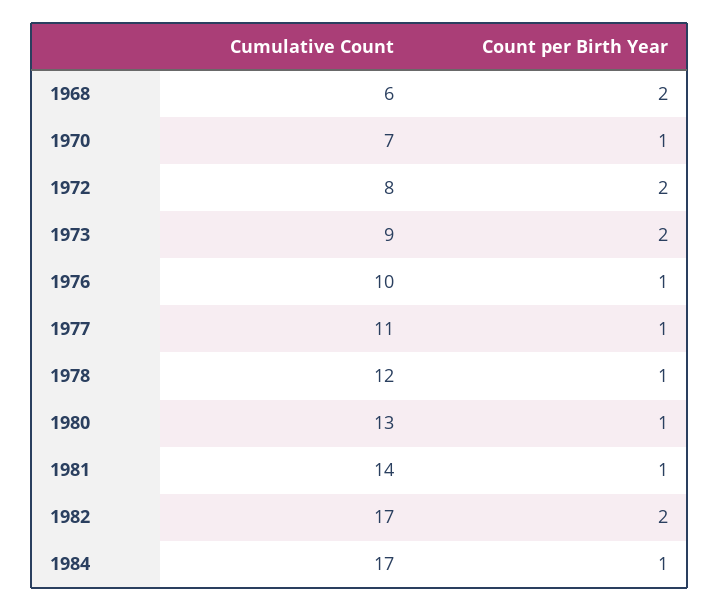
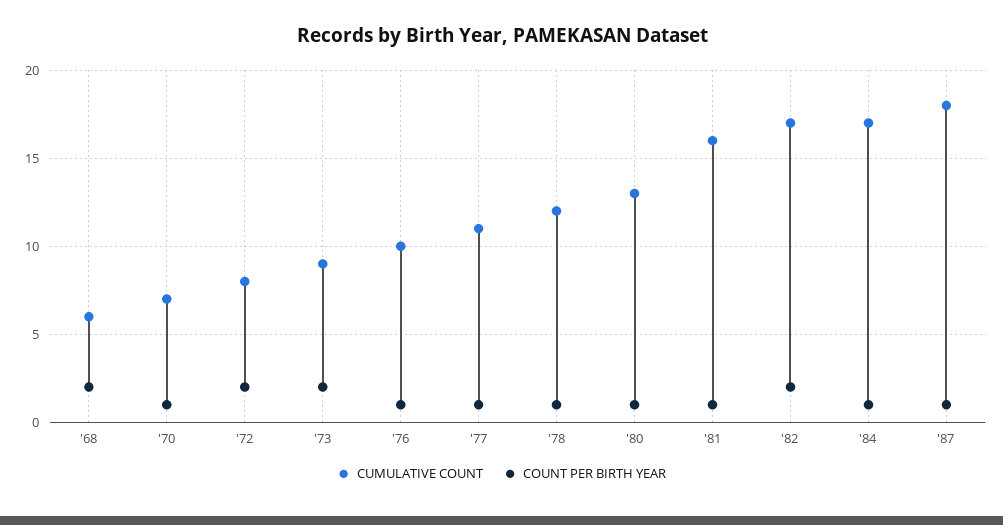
Cumulative Count, 1981: 14 -> 16
Cumulative Count, '87: none -> 18
Count per Birth Year, '87: none -> 1

